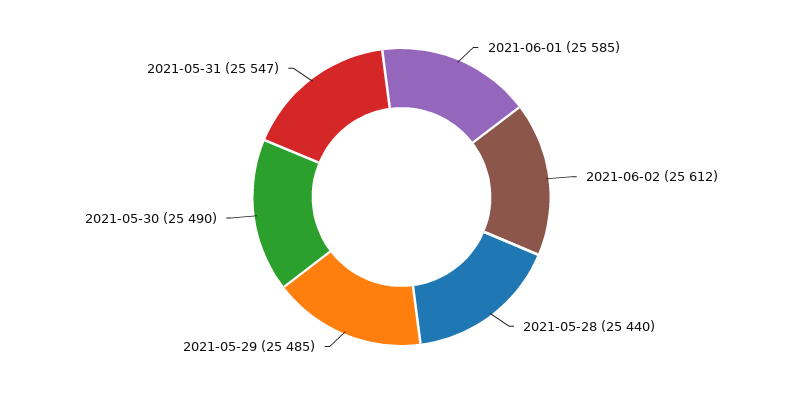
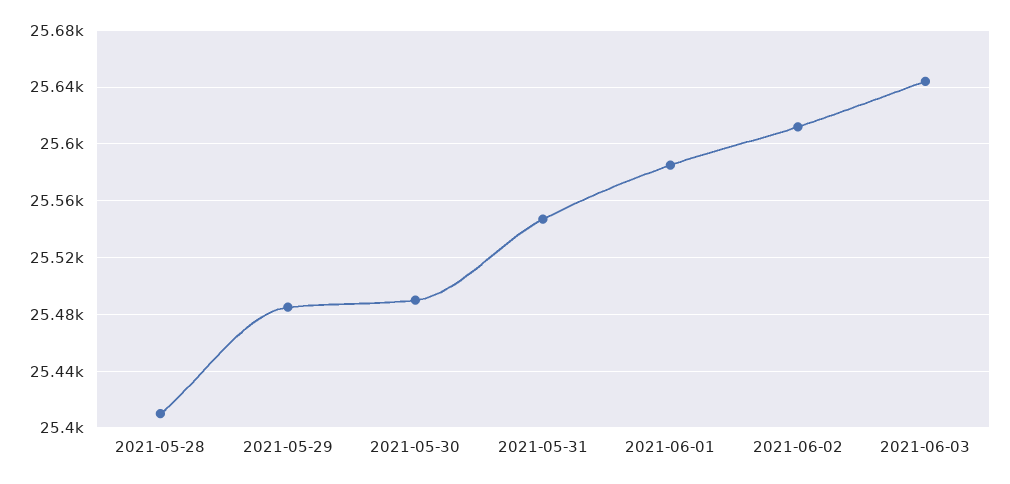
2021-05-28: 25440 -> 25410
2021-06-03: none -> 25645

